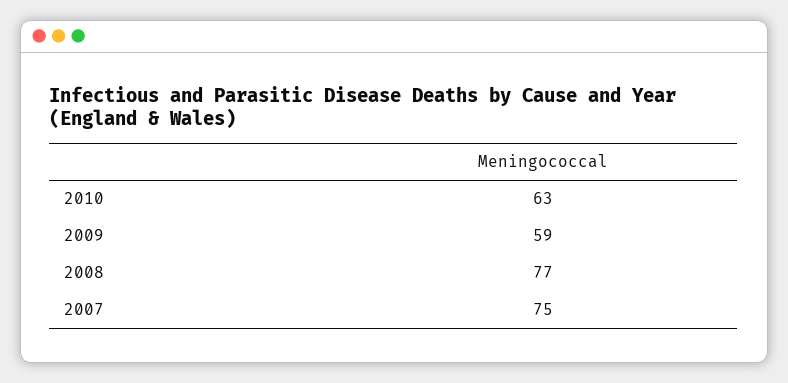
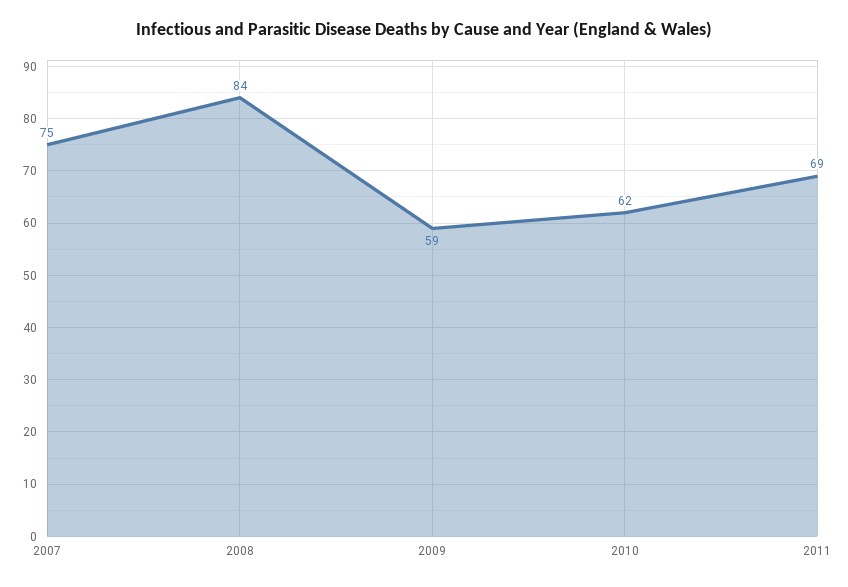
2010: 63 -> 62
2008: 77 -> 84
2011: none -> 69

